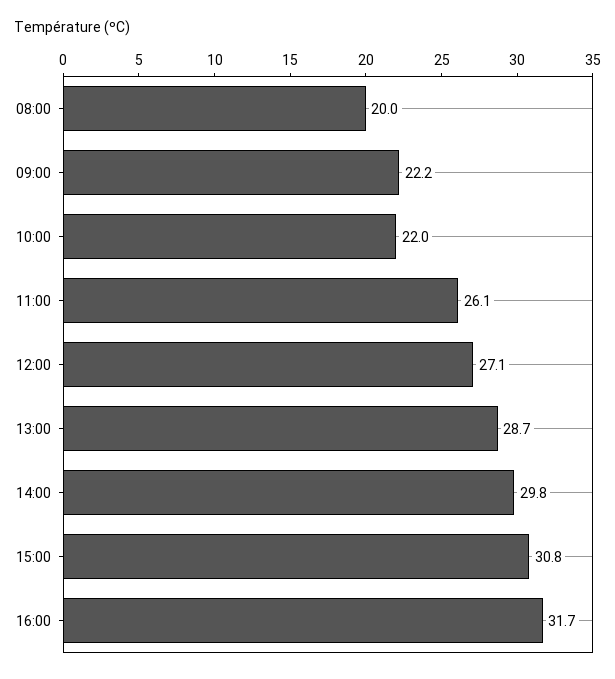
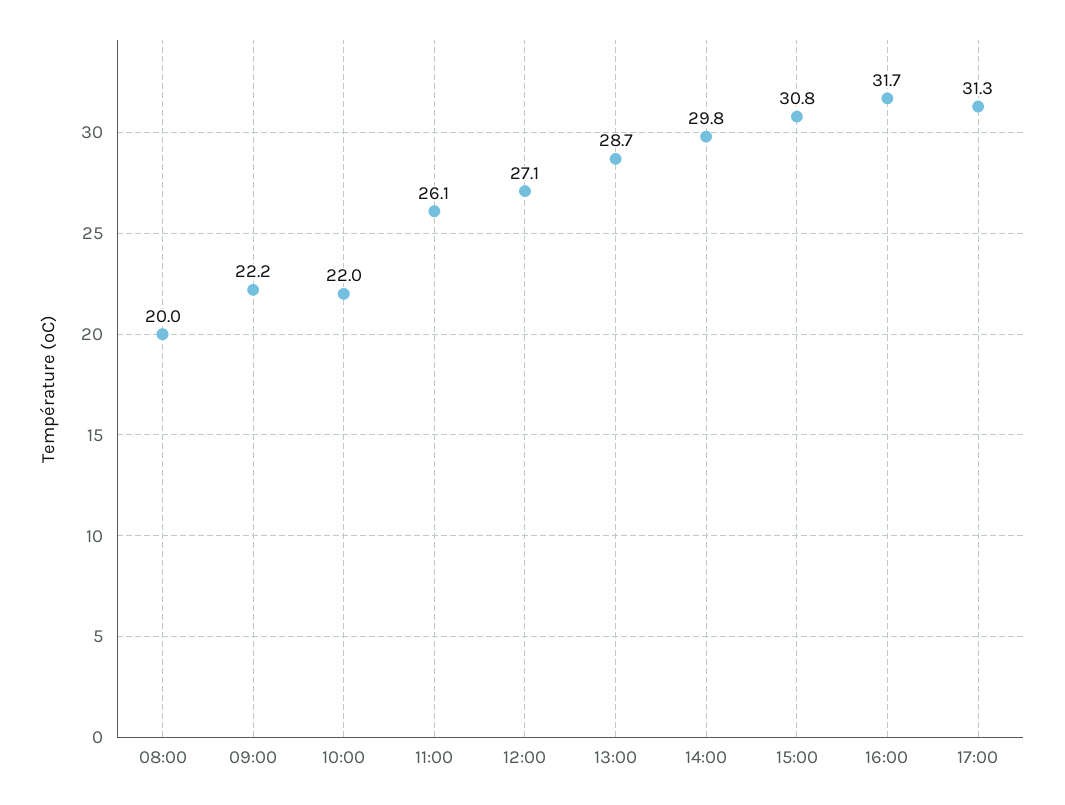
17:00: none -> 31.3

